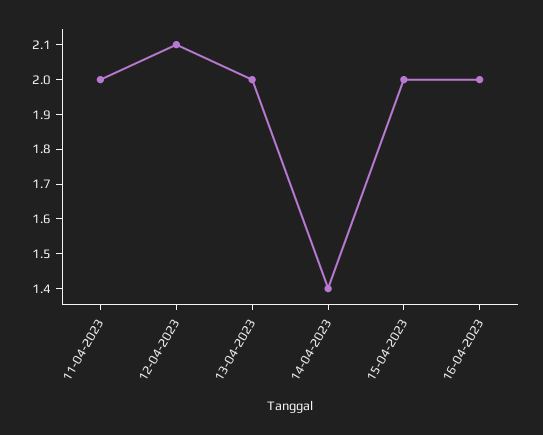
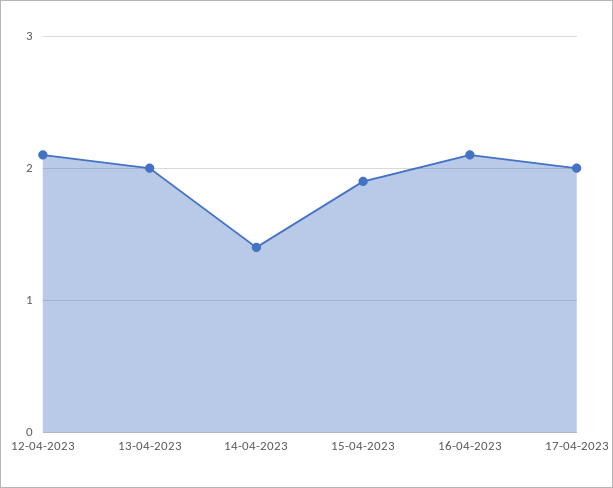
11-04-2023: 2 -> none
15-04-2023: 2 -> 1.9
16-04-2023: 2 -> 2.1
17-04-2023: none -> 2

